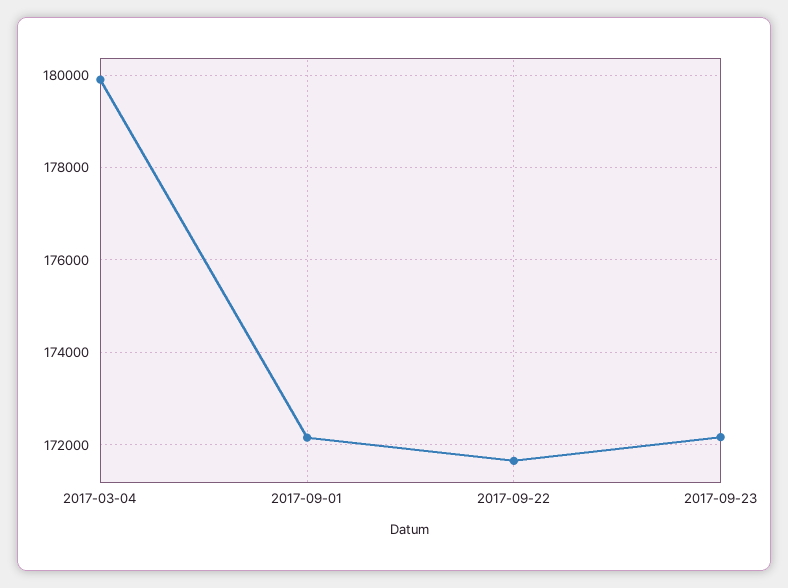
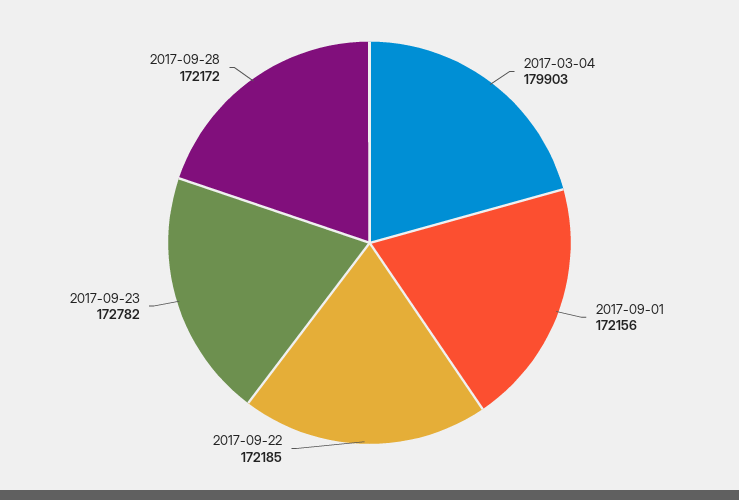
2017-09-22: 171600 -> 172185
2017-09-23: 172200 -> 172782
2017-09-28: none -> 172172

